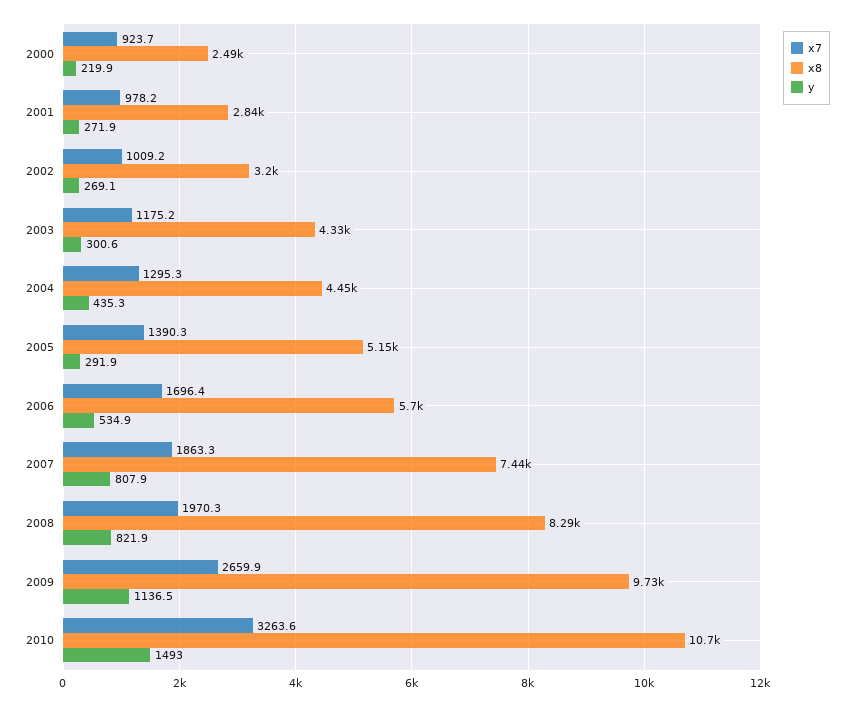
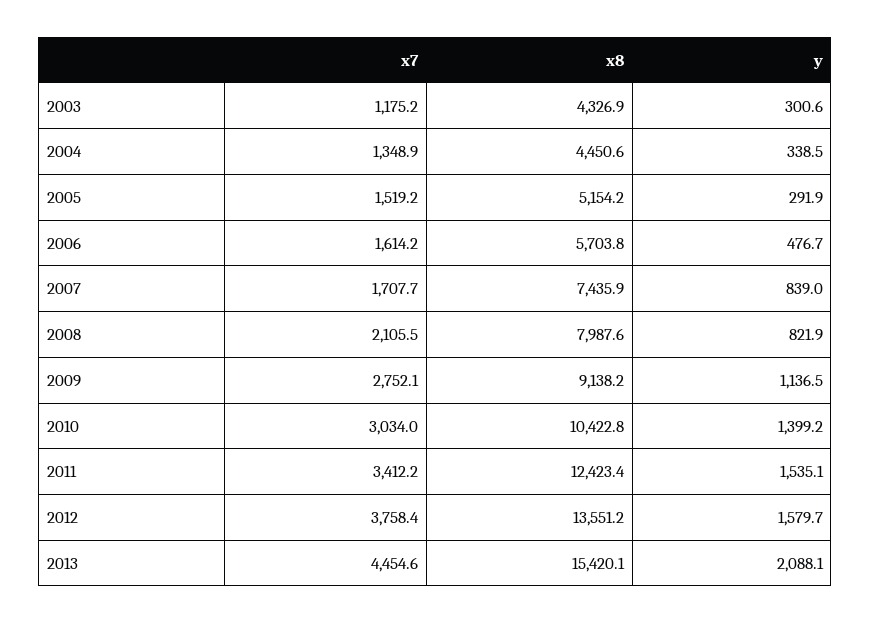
x7, 2000: 923.7 -> none
x8, 2000: 2490 -> none
y, 2000: 219.9 -> none
x7, 2001: 978.2 -> none
x8, 2001: 2840 -> none
y, 2001: 271.9 -> none
x7, 2002: 1009.2 -> none
x8, 2002: 3200 -> none
y, 2002: 269.1 -> none
x7, 2004: 1295.3 -> 1348.9
y, 2004: 435.3 -> 338.5
x7, 2005: 1390.3 -> 1519.2
x7, 2006: 1696.4 -> 1614.2
y, 2006: 534.9 -> 476.7
x7, 2007: 1863.3 -> 1707.7
y, 2007: 807.9 -> 839
x7, 2008: 1970.3 -> 2105.5
x8, 2008: 8290 -> 7987.6
x7, 2009: 2659.9 -> 2752.1
x8, 2009: 9730 -> 9138.2
x7, 2010: 3263.6 -> 3034
x8, 2010: 10700 -> 10422.8
y, 2010: 1493 -> 1399.2
x7, 2011: none -> 3412.2
x8, 2011: none -> 12423.4
y, 2011: none -> 1535.1
x7, 2012: none -> 3758.4
x8, 2012: none -> 13551.2
y, 2012: none -> 1579.7
x7, 2013: none -> 4454.6
x8, 2013: none -> 15420.1
y, 2013: none -> 2088.1

